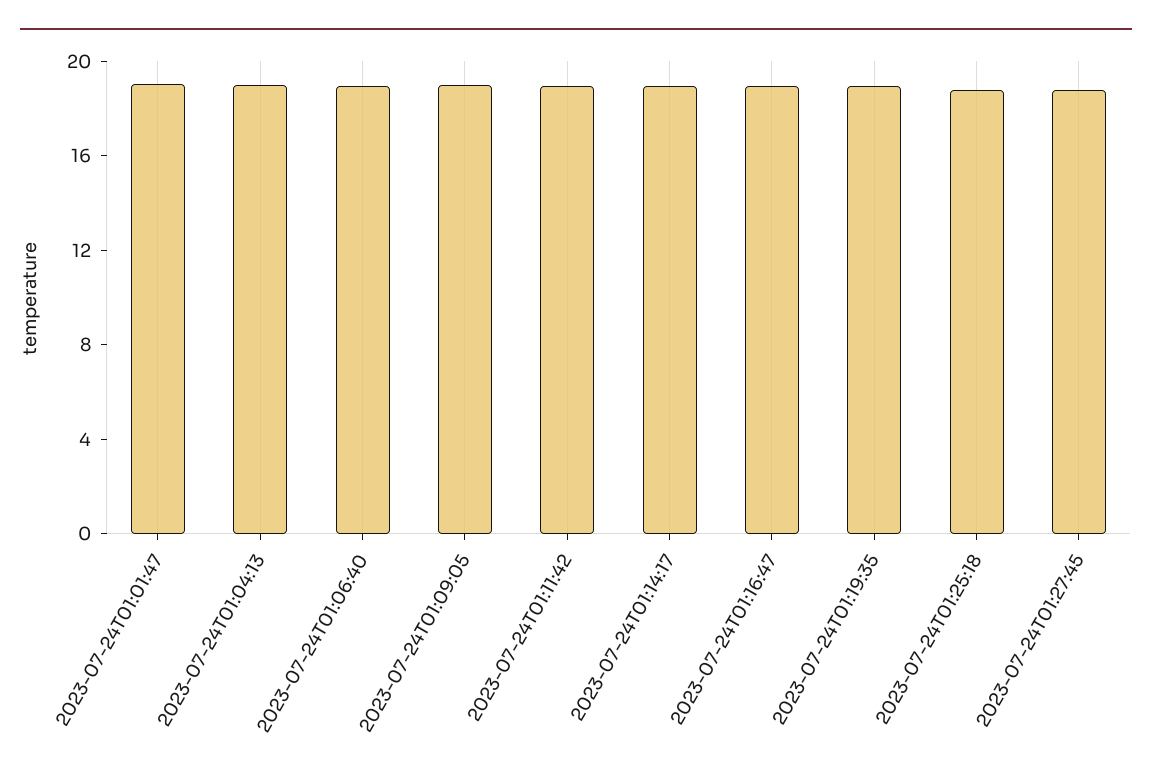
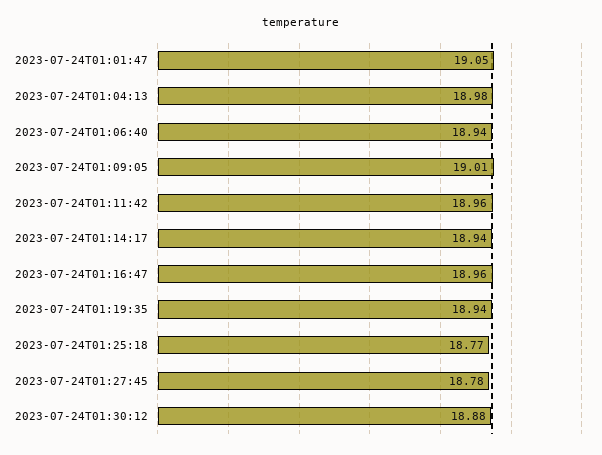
2023-07-24T01:30:12: none -> 18.88

